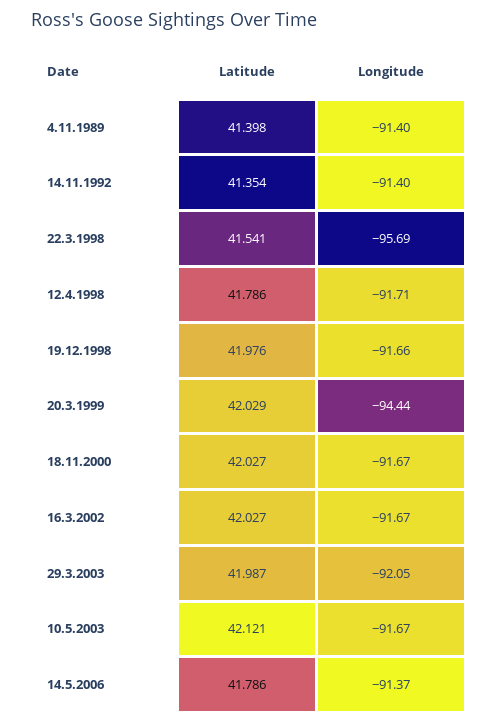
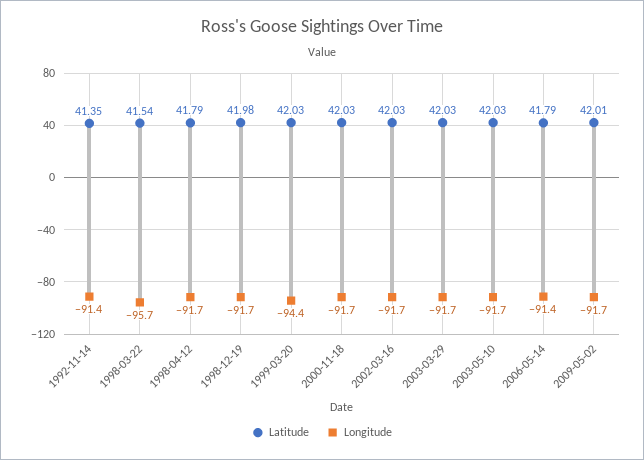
Latitude, 4.11.1989: 41.398 -> none
Longitude, 4.11.1989: -91.4 -> none
Latitude, 29.3.2003: 41.987 -> 42.03
Longitude, 29.3.2003: -92.05 -> -91.7
Latitude, 10.5.2003: 42.121 -> 42.03
Latitude, 2009-05-02: none -> 42.01
Longitude, 2009-05-02: none -> -91.7

